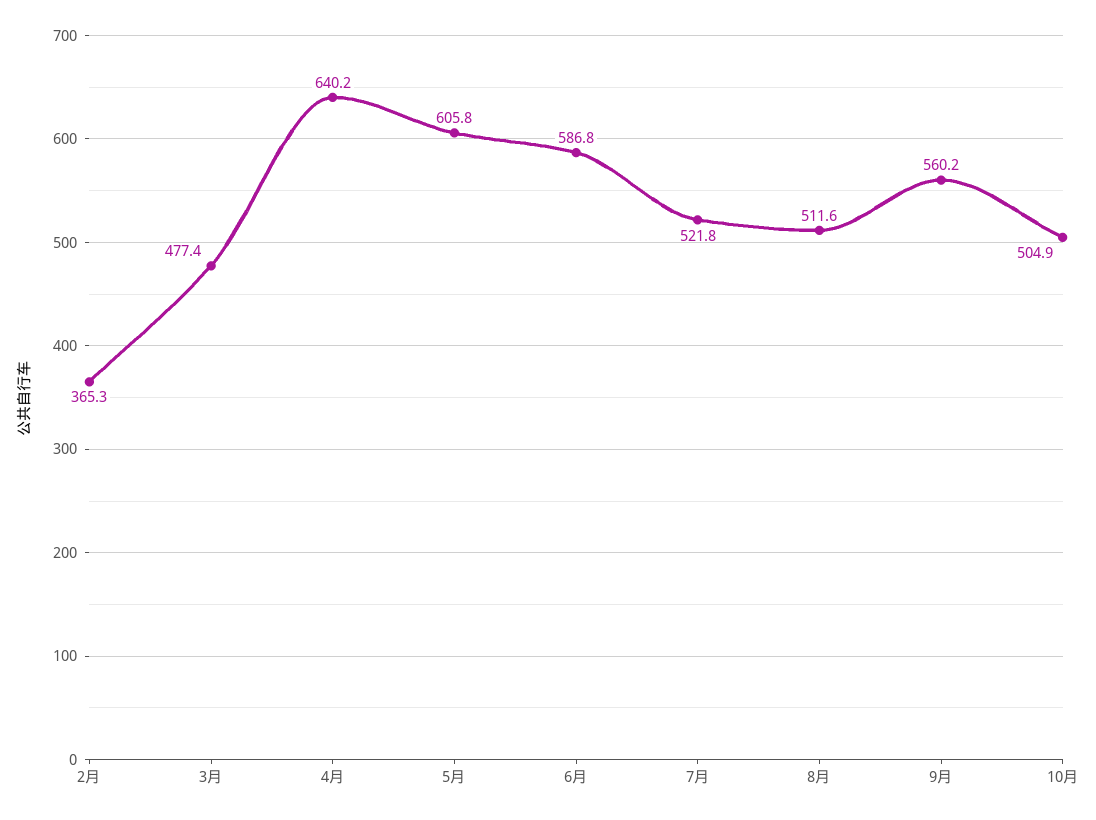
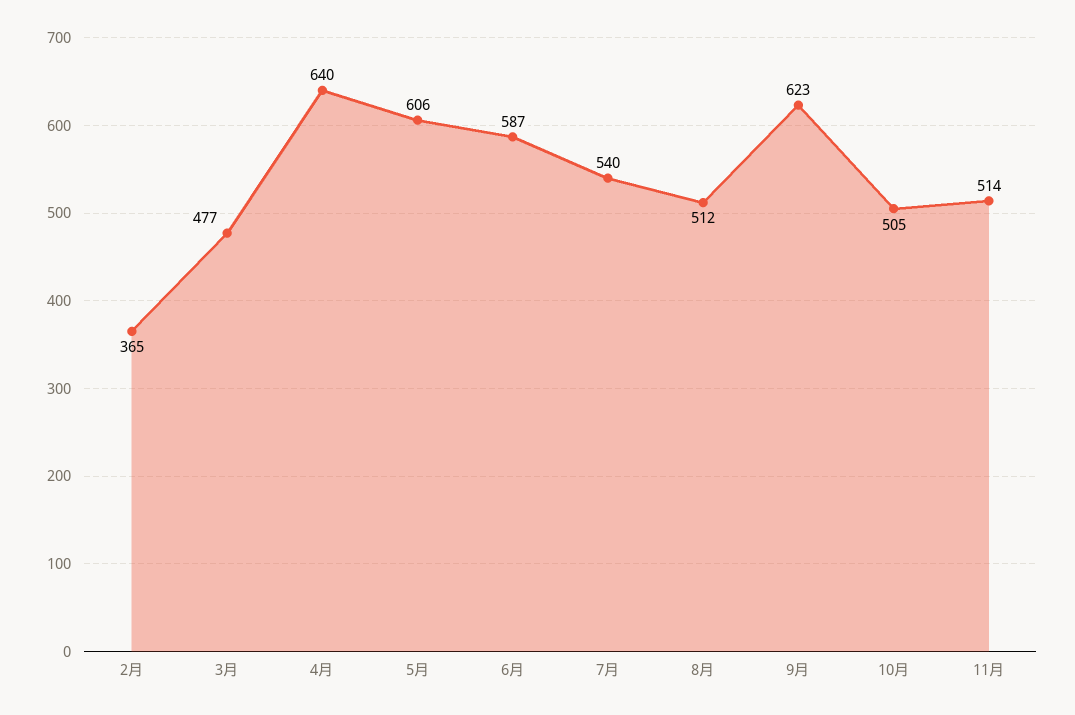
7月: 521.8 -> 540
9月: 560.2 -> 623
11月: none -> 514

